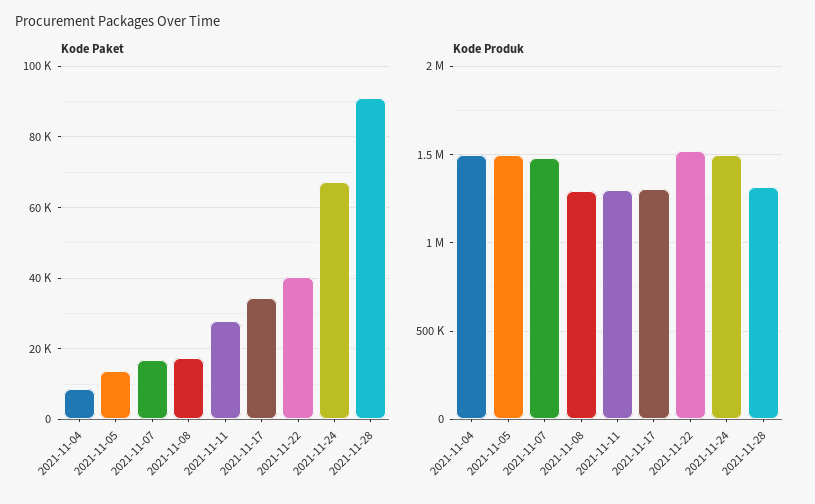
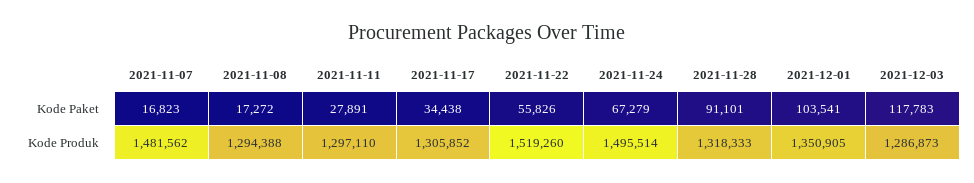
Kode Paket, 2021-11-04: 8000 -> none
Kode Paket, 2021-11-05: 14000 -> none
Kode Paket, 2021-11-22: 40000 -> 55826
Kode Produk, 2021-11-04: 1500000 -> none
Kode Produk, 2021-11-05: 1500000 -> none
Kode Paket, 2021-12-01: none -> 103541
Kode Paket, 2021-12-03: none -> 117783
Kode Produk, 2021-12-01: none -> 1350905
Kode Produk, 2021-12-03: none -> 1286873

